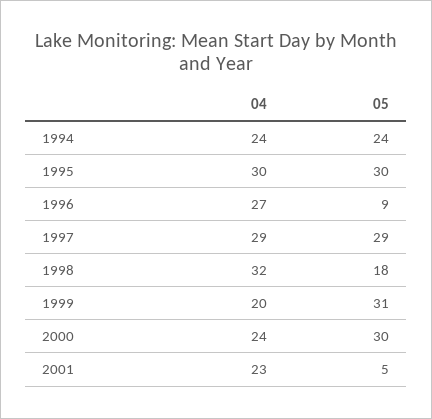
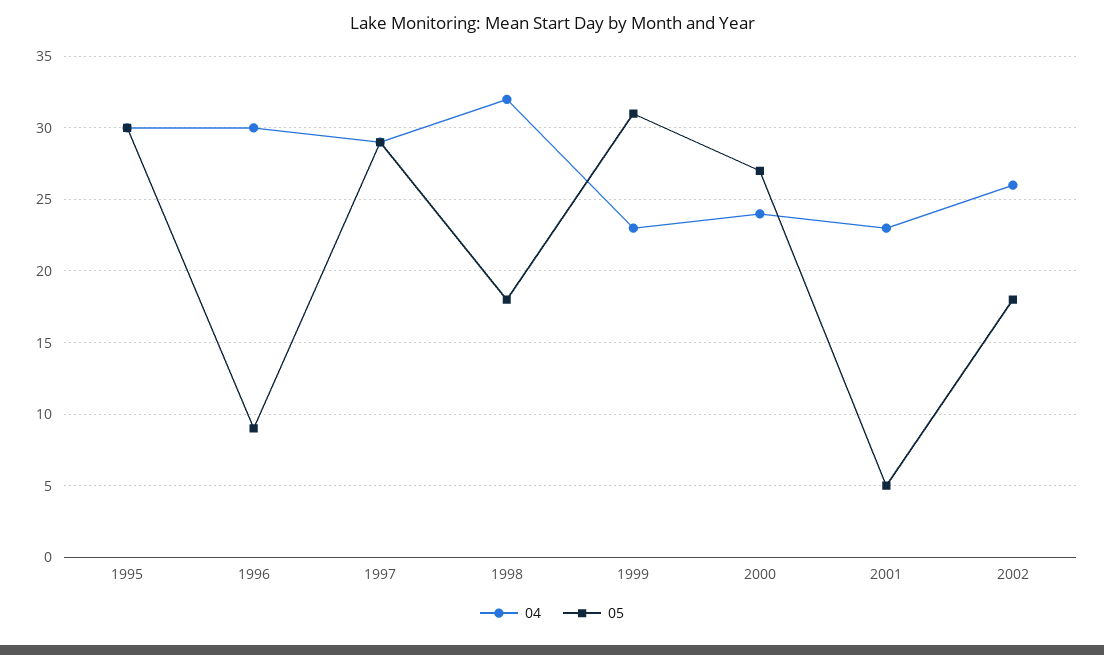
04, 1994: 24 -> none
05, 1994: 24 -> none
04, 1996: 27 -> 30
04, 1999: 20 -> 23
05, 2000: 30 -> 27
04, 2002: none -> 26
05, 2002: none -> 18

